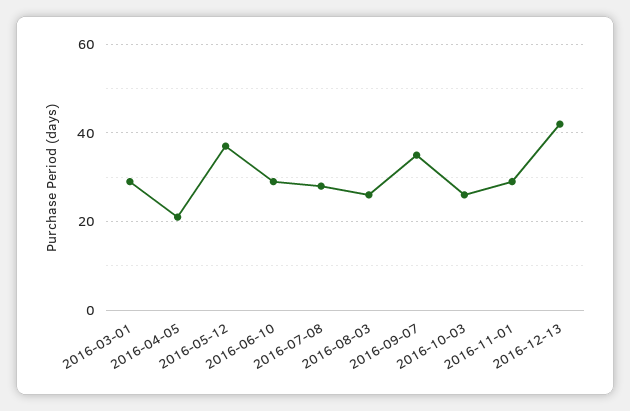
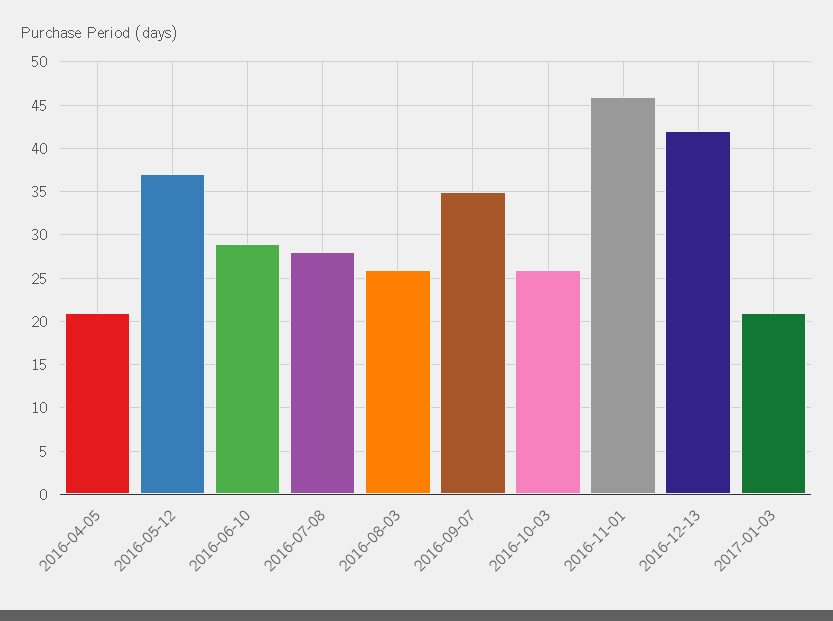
2016-03-01: 30 -> none
2016-11-01: 30 -> 46
2017-01-03: none -> 21

